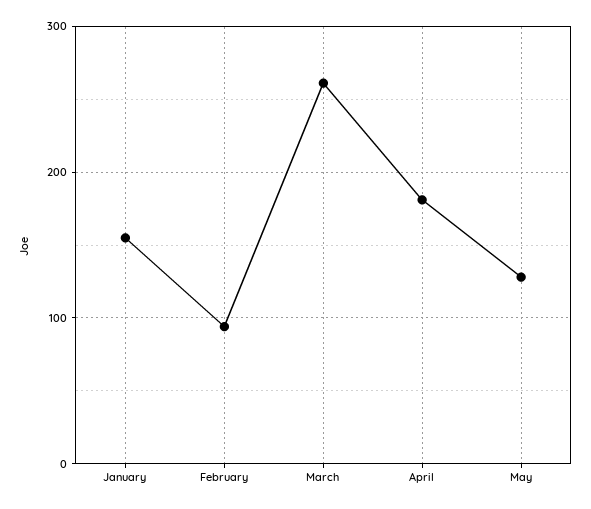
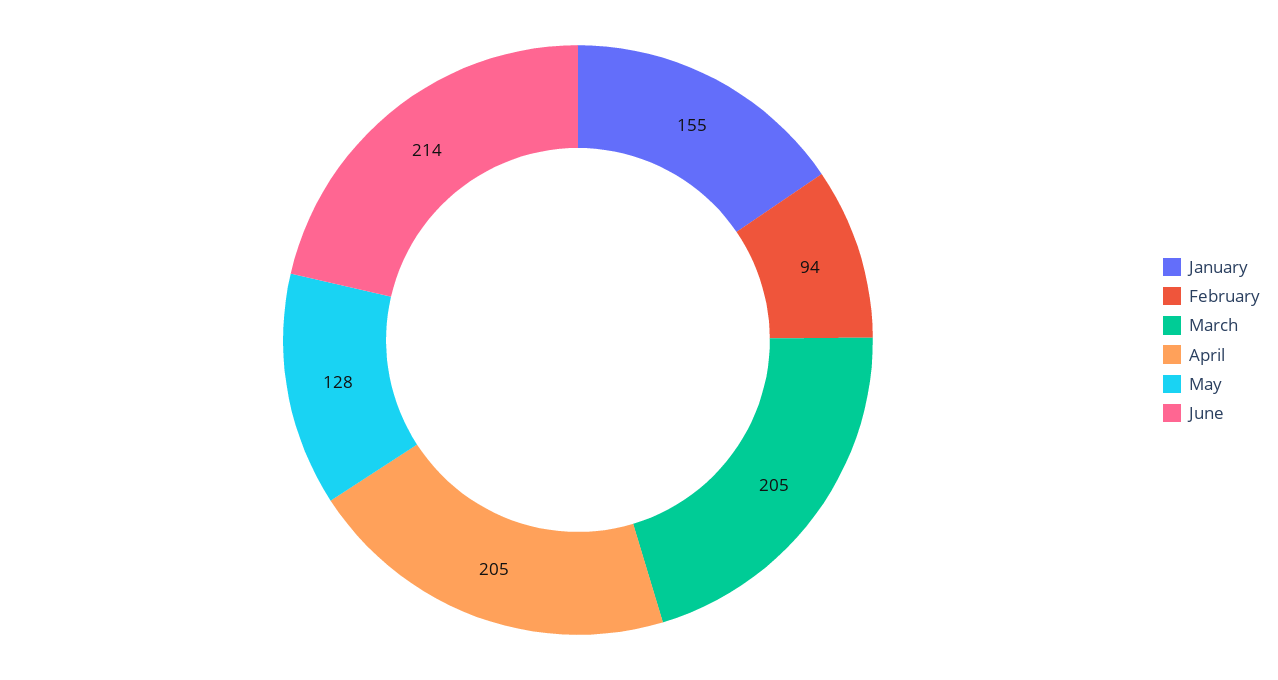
March: 260 -> 205
April: 180 -> 205
June: none -> 214

